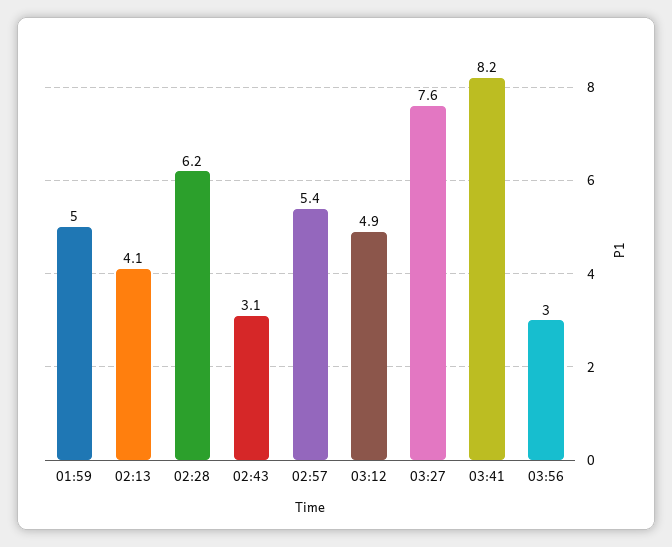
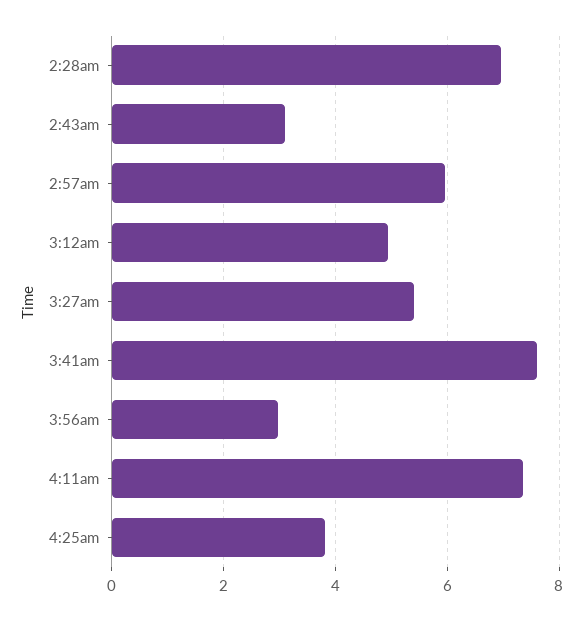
01:59: 5 -> none
02:13: 4.1 -> none
02:28: 6.2 -> 7
02:57: 5.4 -> 6
03:27: 7.6 -> 5.4
03:41: 8.2 -> 7.6
4:11am: none -> 7.4
4:25am: none -> 3.8

